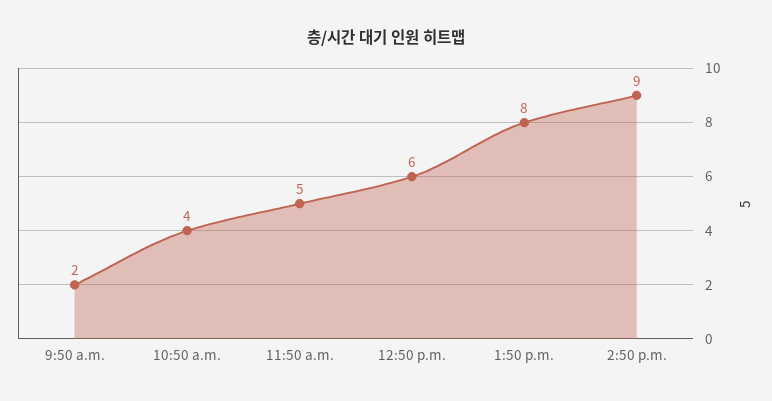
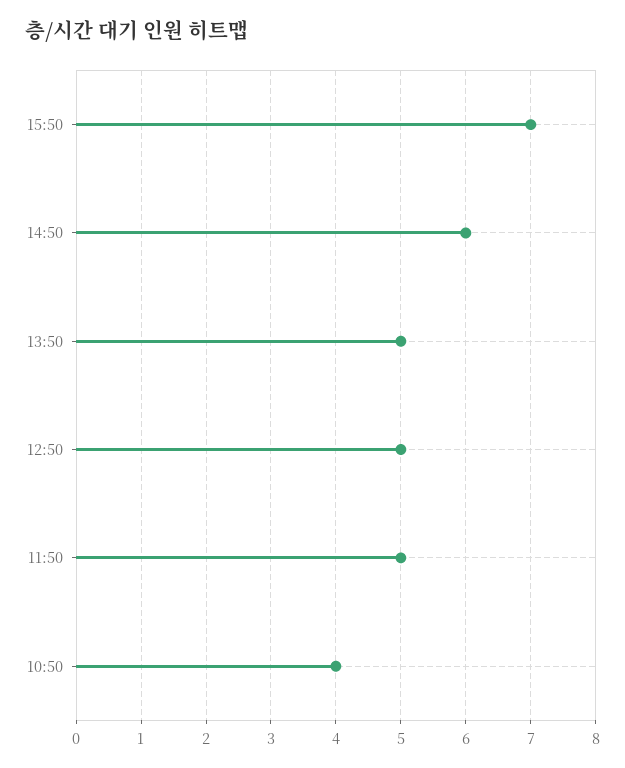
9:50 a.m.: 2 -> none
12:50 p.m.: 6 -> 5
1:50 p.m.: 8 -> 5
2:50 p.m.: 9 -> 6
15:50: none -> 7

